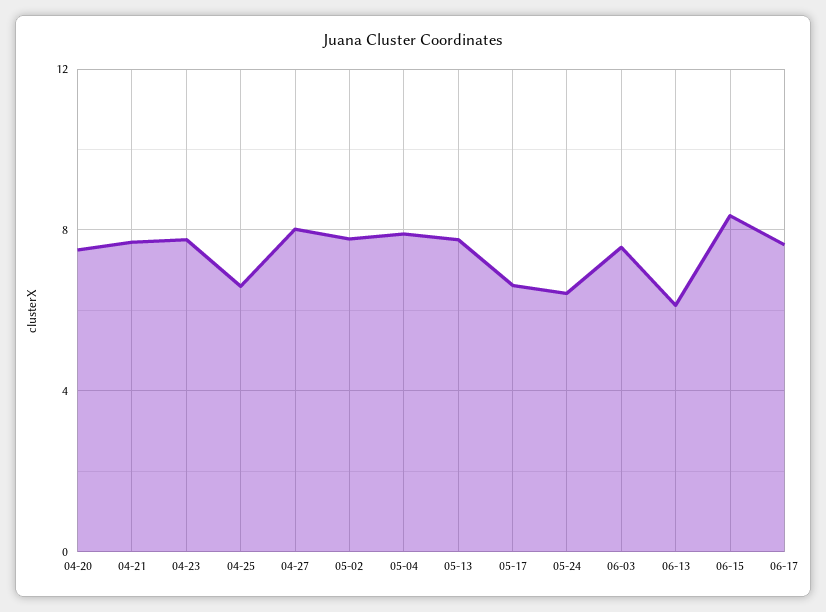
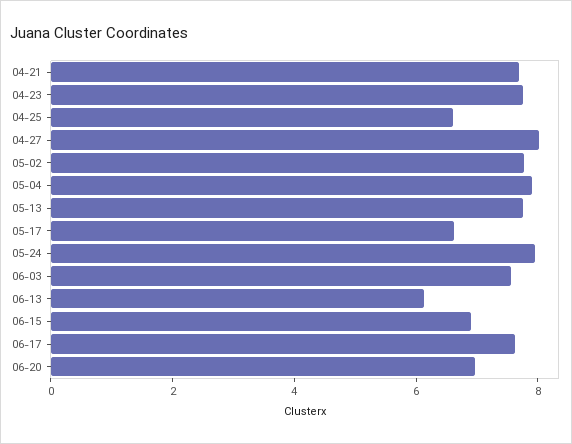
04-20: 7.5 -> none
05-24: 6.5 -> 8
06-15: 8.5 -> 7
06-20: none -> 7

